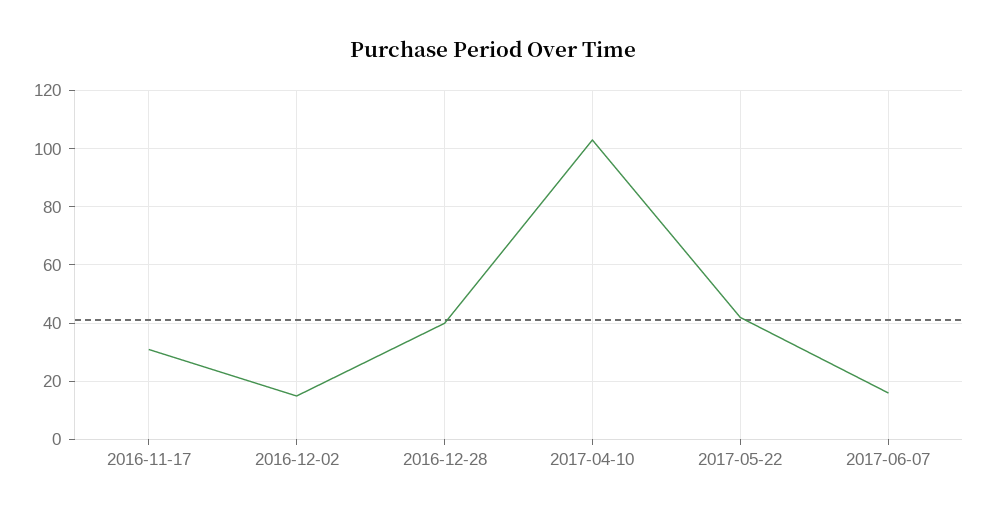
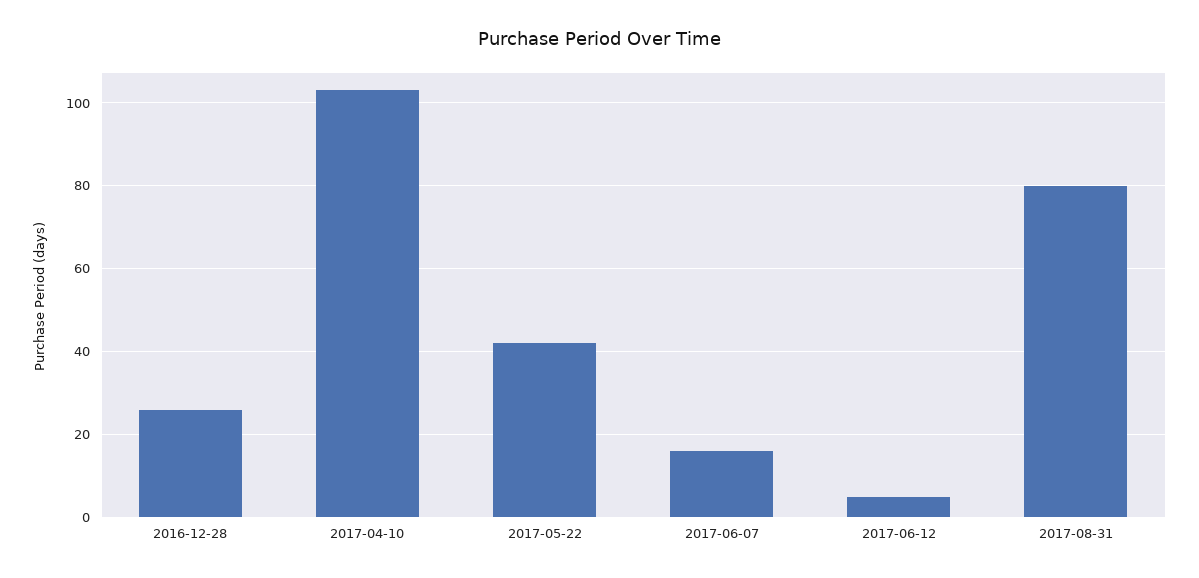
2016-11-17: 30 -> none
2016-12-02: 15 -> none
2016-12-28: 40 -> 25
2017-06-12: none -> 5
2017-08-31: none -> 80

